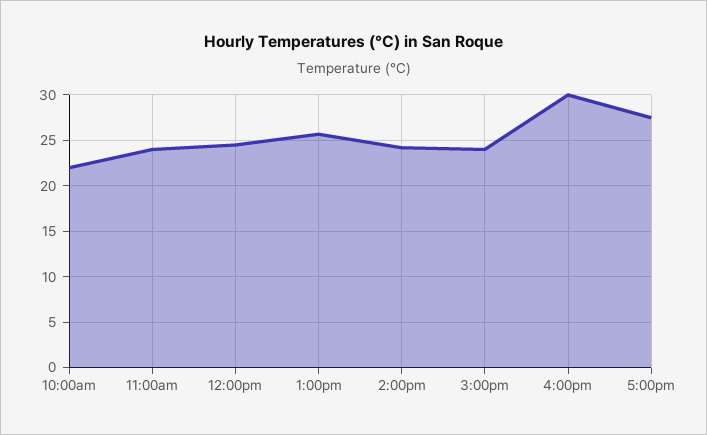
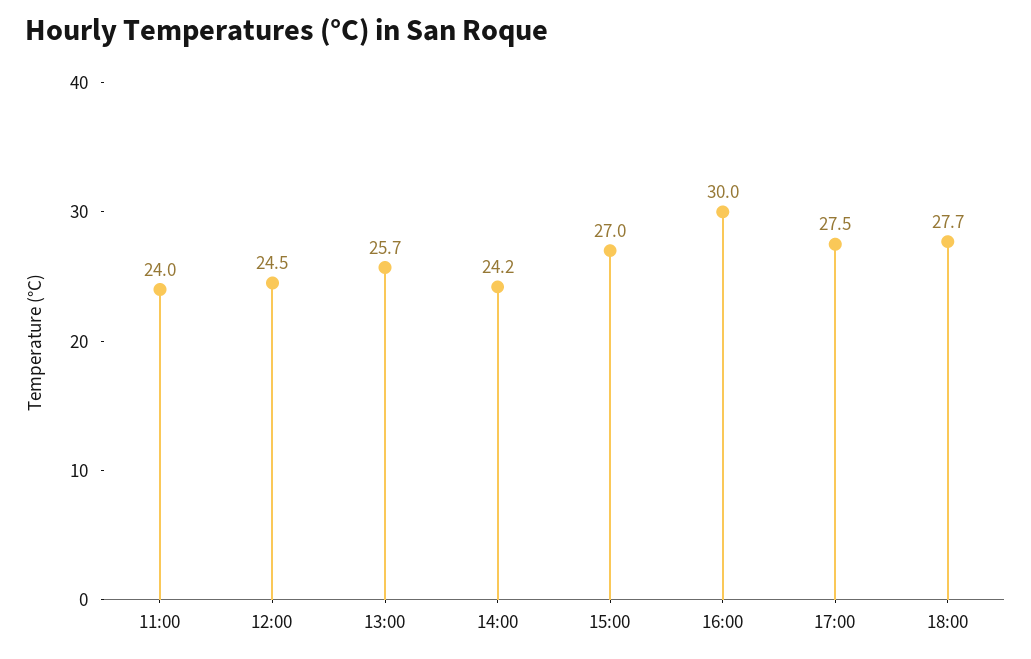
10:00am: 22 -> none
3:00pm: 24 -> 27
18:00: none -> 27.7

